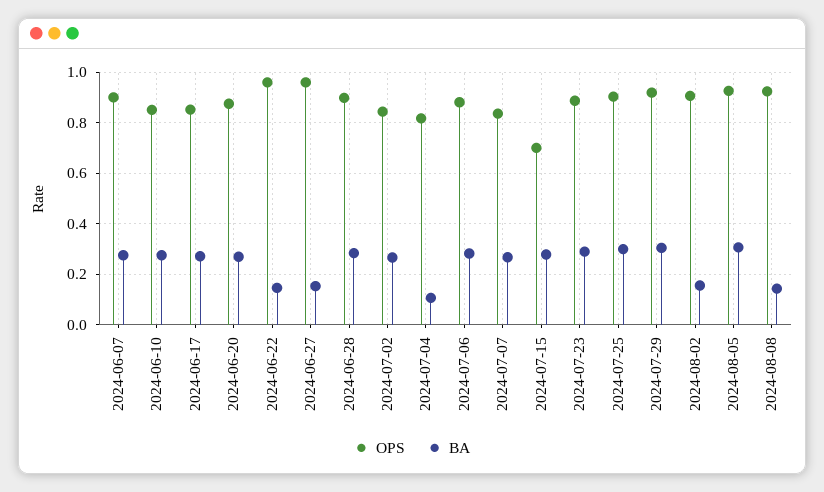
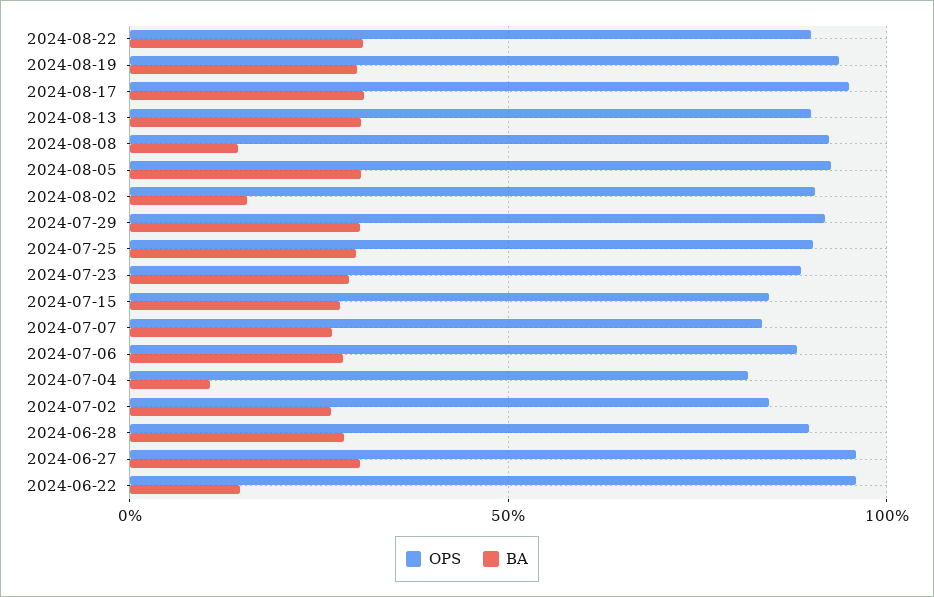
OPS, 2024-06-07: 0.9 -> none
BA, 2024-06-07: 0.275 -> none
OPS, 2024-06-10: 0.85 -> none
BA, 2024-06-10: 0.275 -> none
OPS, 2024-06-17: 0.85 -> none
BA, 2024-06-17: 0.275 -> none
OPS, 2024-06-20: 0.875 -> none
BA, 2024-06-20: 0.275 -> none
BA, 2024-06-27: 0.15 -> 0.3
OPS, 2024-07-15: 0.7 -> 0.85
OPS, 2024-08-22: none -> 0.9
BA, 2024-08-22: none -> 0.3
OPS, 2024-08-19: none -> 0.95
BA, 2024-08-19: none -> 0.3
OPS, 2024-08-17: none -> 0.95
BA, 2024-08-17: none -> 0.3
OPS, 2024-08-13: none -> 0.9
BA, 2024-08-13: none -> 0.3

